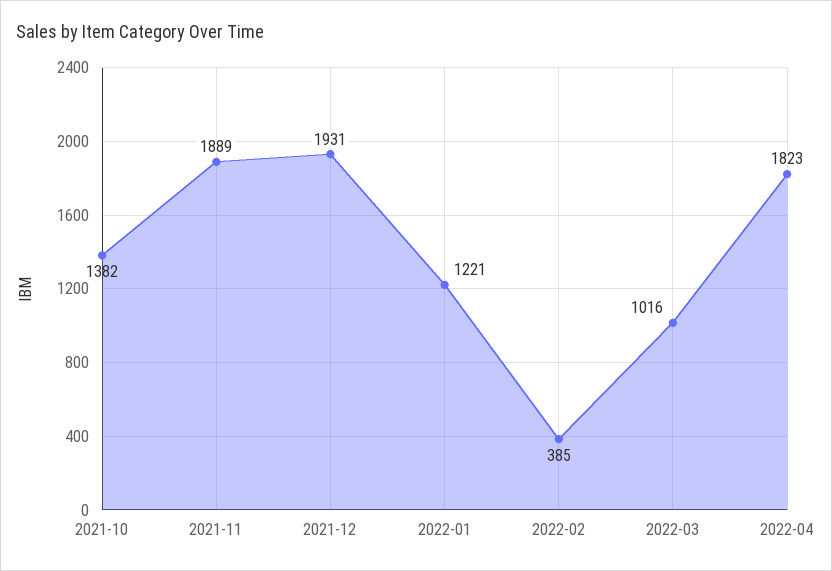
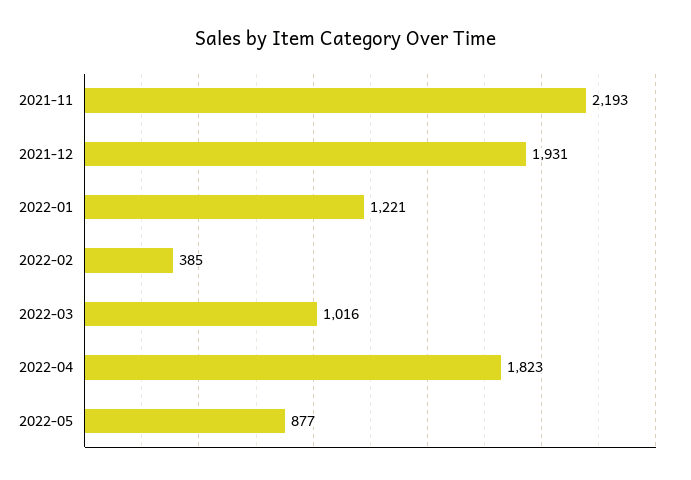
2021-10: 1382 -> none
2021-11: 1889 -> 2193
2022-05: none -> 877

